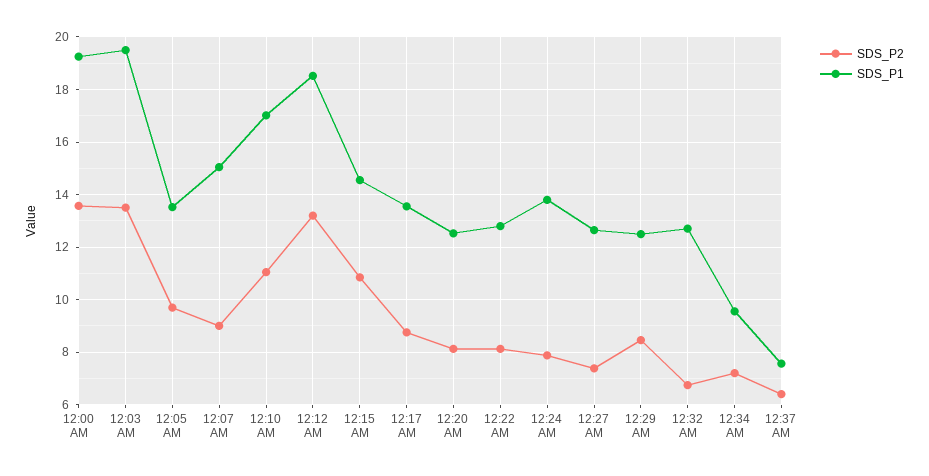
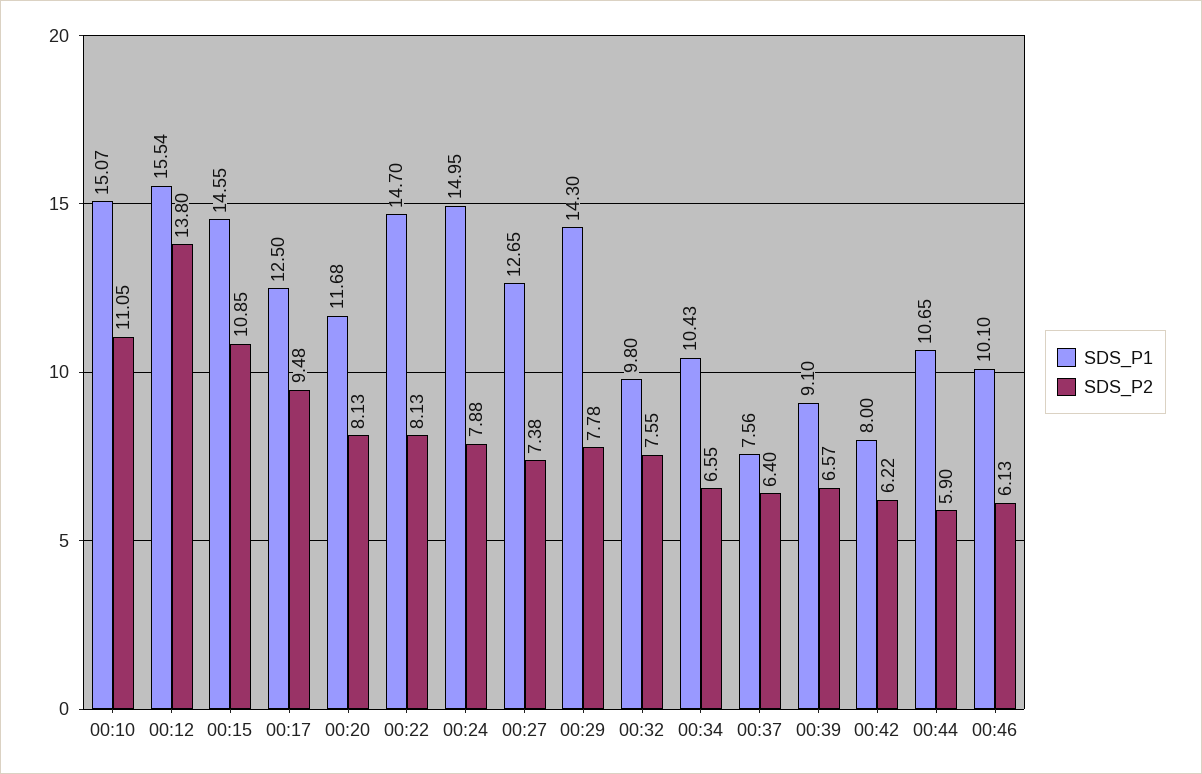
SDS_P2, 12:00 AM: 13.5 -> none
SDS_P1, 12:00 AM: 19.25 -> none
SDS_P2, 12:03 AM: 13.5 -> none
SDS_P1, 12:03 AM: 19.5 -> none
SDS_P2, 12:05 AM: 9.75 -> none
SDS_P1, 12:05 AM: 13.5 -> none
SDS_P2, 12:07 AM: 9 -> none
SDS_P1, 12:07 AM: 15 -> none
SDS_P1, 12:10 AM: 17 -> 15.07
SDS_P2, 12:12 AM: 13.25 -> 13.8
SDS_P1, 12:12 AM: 18.5 -> 15.54
SDS_P2, 12:17 AM: 8.75 -> 9.48
SDS_P1, 12:17 AM: 13.5 -> 12.5
SDS_P1, 12:20 AM: 12.5 -> 11.68
SDS_P1, 12:22 AM: 12.75 -> 14.7
SDS_P1, 12:24 AM: 13.75 -> 14.95
SDS_P2, 12:29 AM: 8.5 -> 7.78
SDS_P1, 12:29 AM: 12.5 -> 14.3
SDS_P2, 12:32 AM: 6.75 -> 7.55
SDS_P1, 12:32 AM: 12.75 -> 9.8
SDS_P2, 12:34 AM: 7.25 -> 6.55
SDS_P1, 12:34 AM: 9.5 -> 10.43
SDS_P1, 00:39: none -> 9.1
SDS_P2, 00:39: none -> 6.57
SDS_P1, 00:42: none -> 8
SDS_P2, 00:42: none -> 6.22
SDS_P1, 00:44: none -> 10.65
SDS_P2, 00:44: none -> 5.9
SDS_P1, 00:46: none -> 10.1
SDS_P2, 00:46: none -> 6.13

